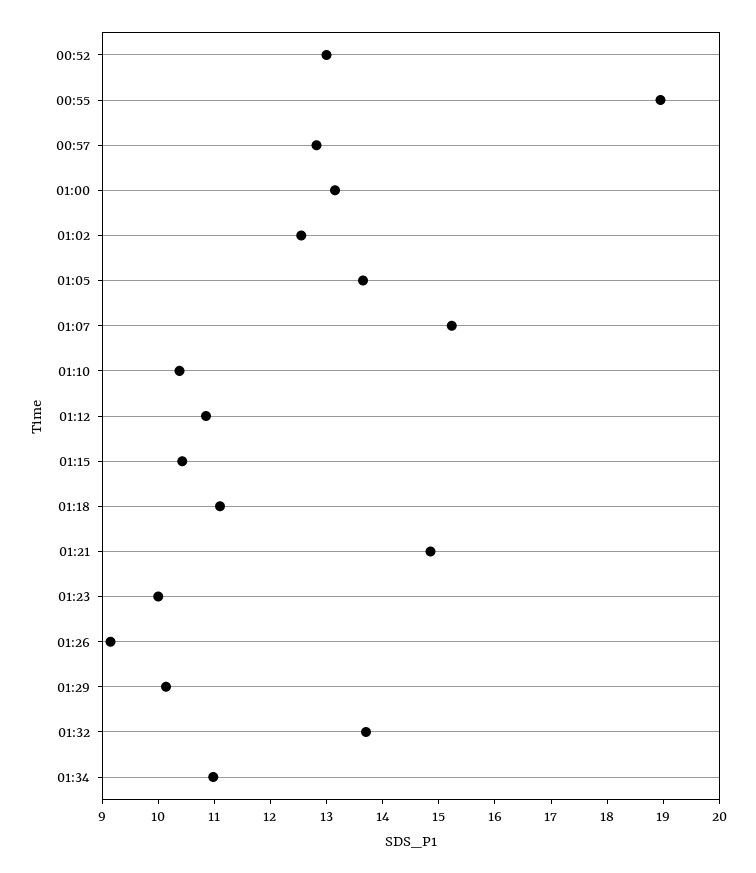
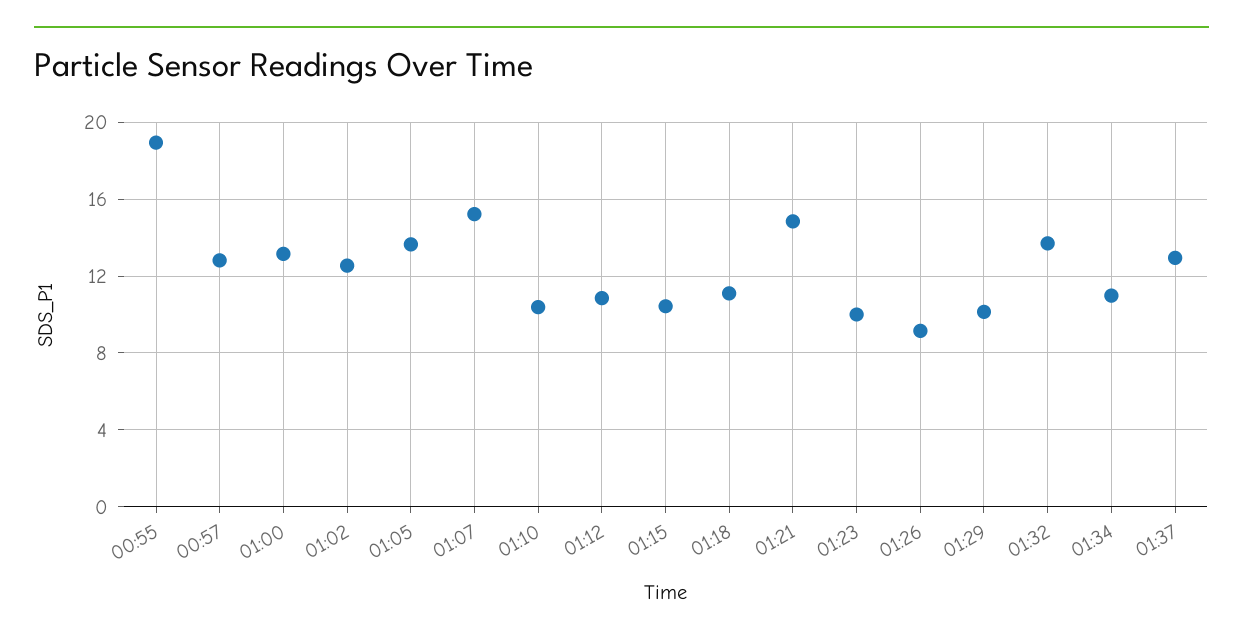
00:52: 13 -> none
01:37: none -> 13

